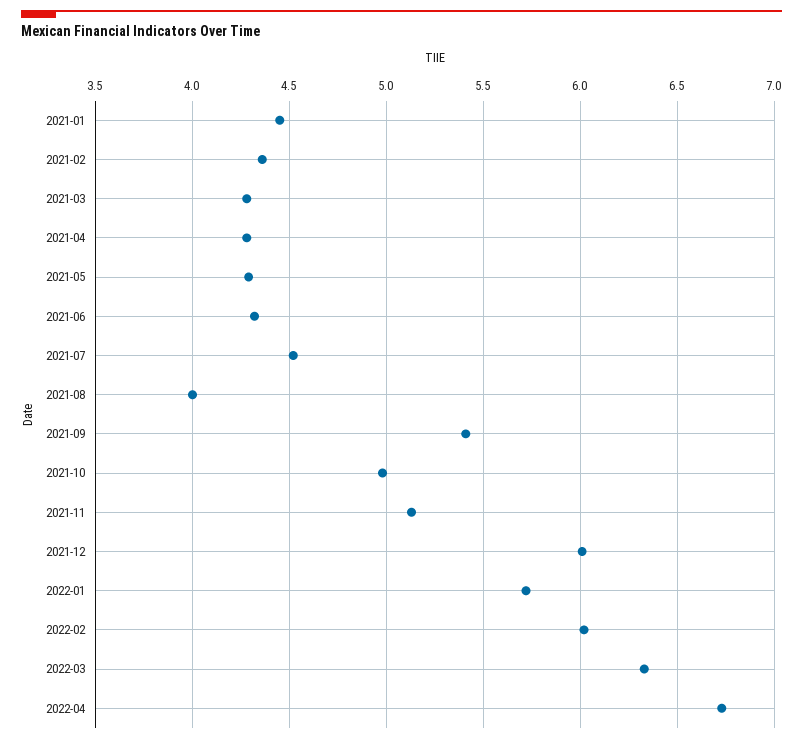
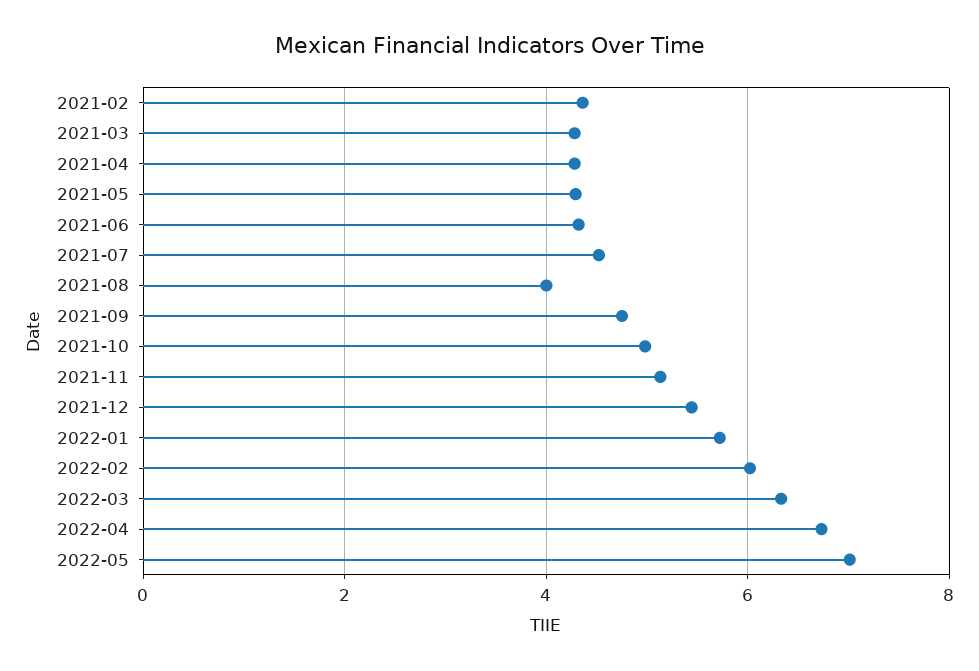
2021-01: 4.45 -> none
2021-09: 5.4 -> 4.8
2021-12: 6 -> 5.4
2022-05: none -> 7

